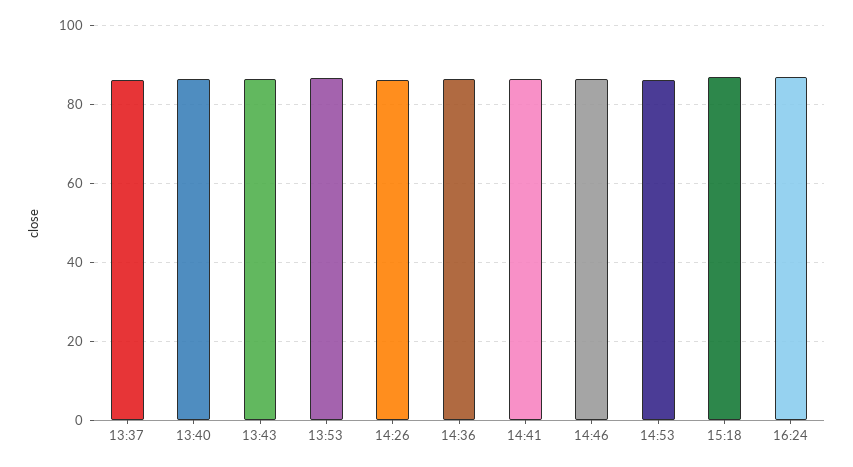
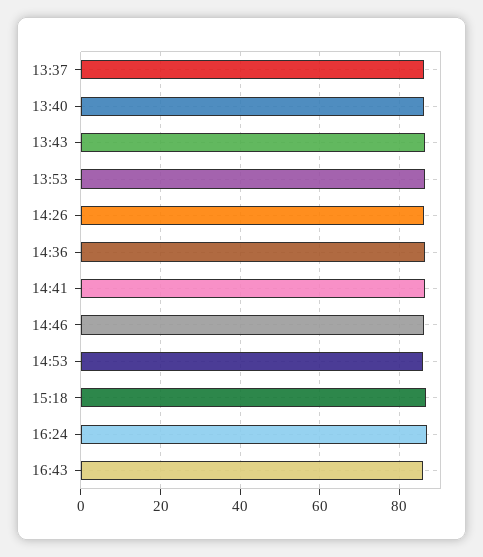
16:43: none -> 86

